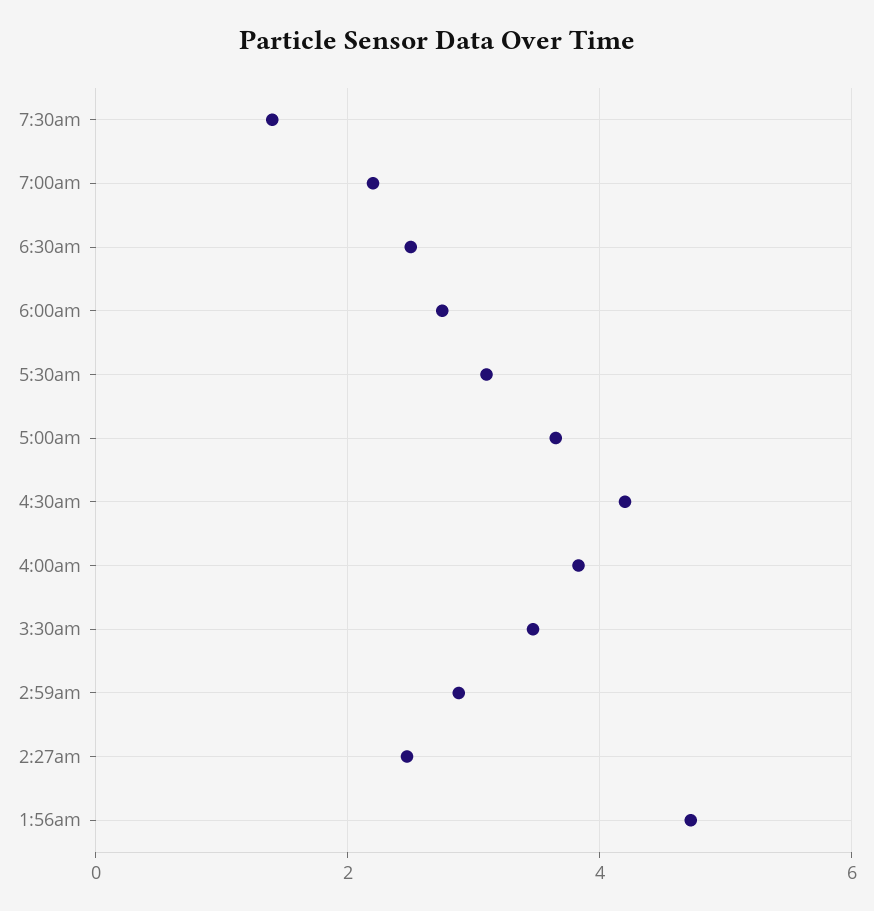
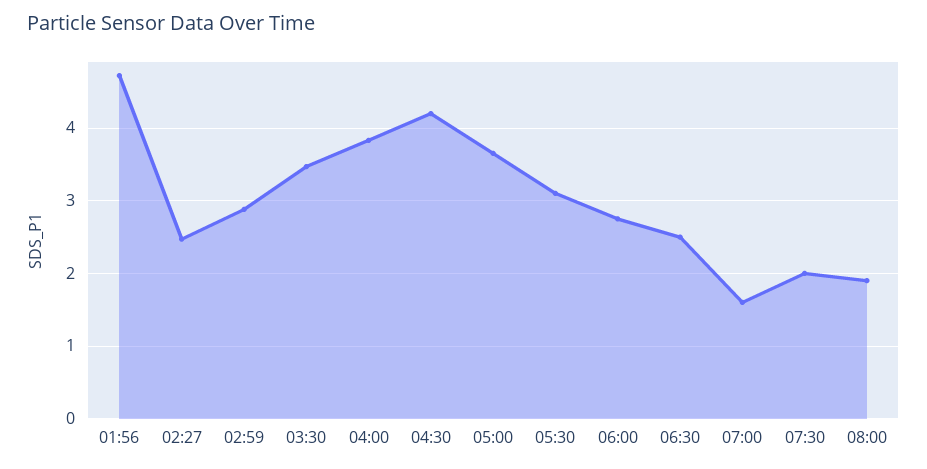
7:30am: 1.4 -> 2
7:00am: 2.2 -> 1.6
08:00: none -> 1.9

